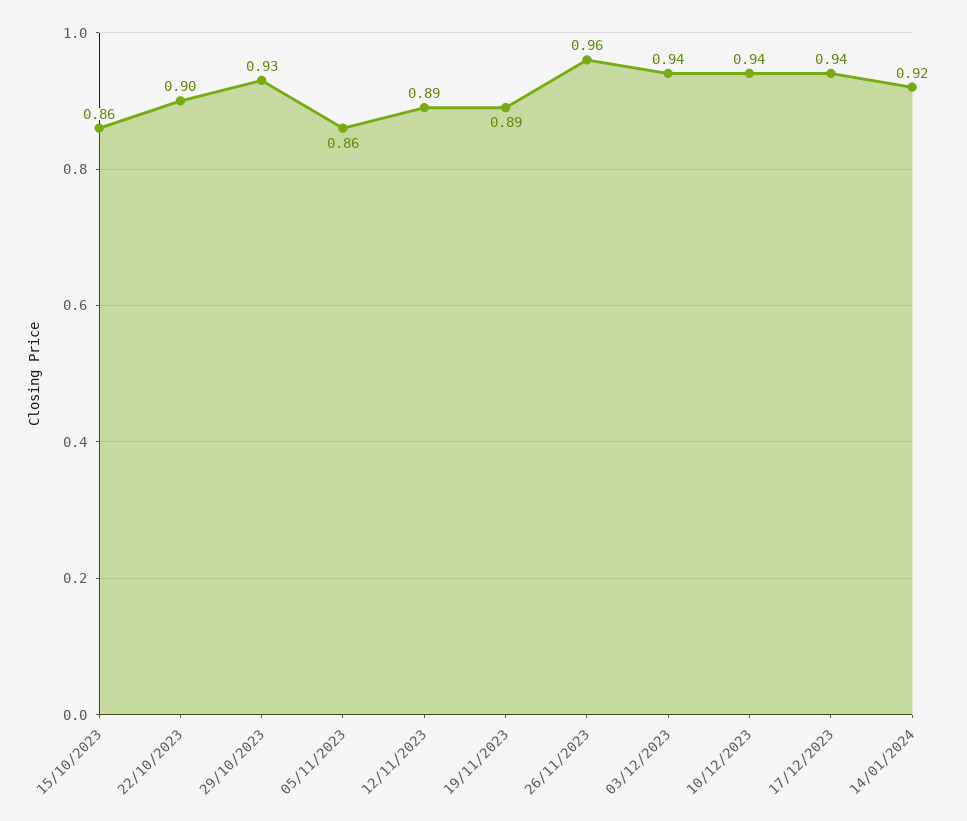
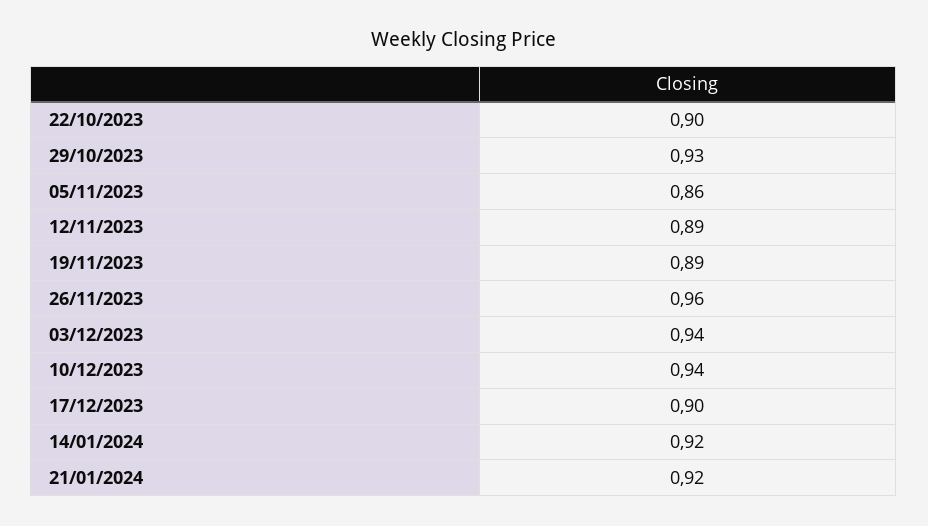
15/10/2023: 0.86 -> none
17/12/2023: 0.94 -> 0.9
21/01/2024: none -> 0.92

